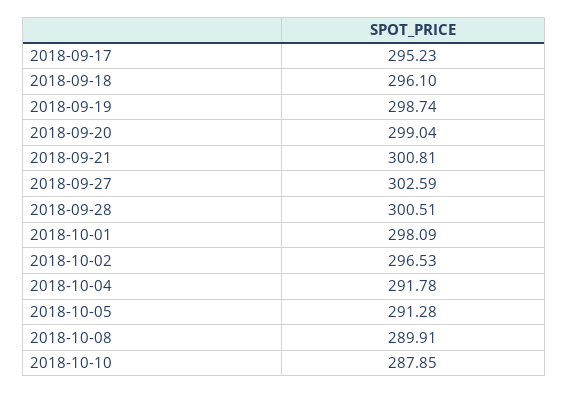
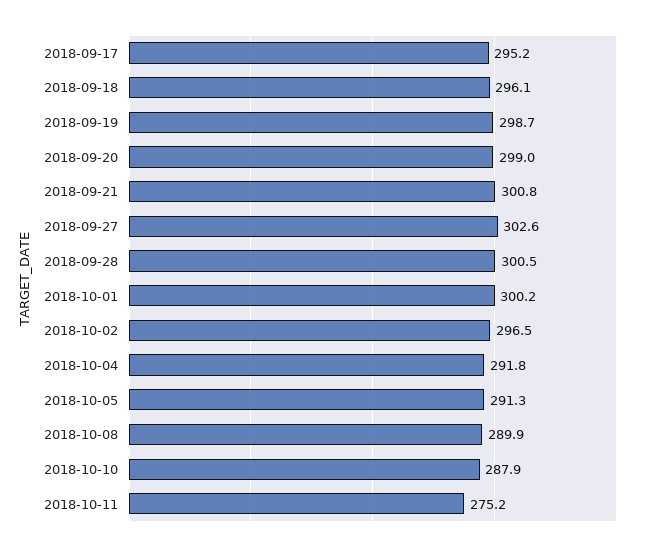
2018-10-01: 298.09 -> 300.2
2018-10-11: none -> 275.2

